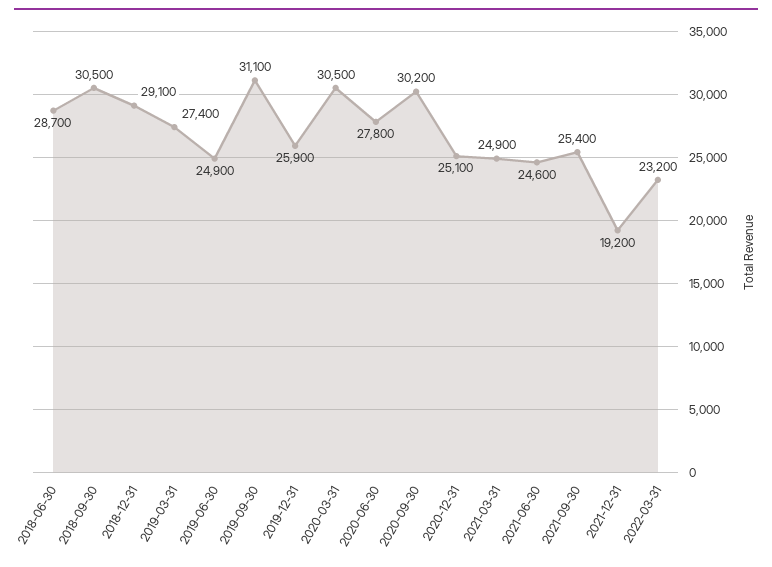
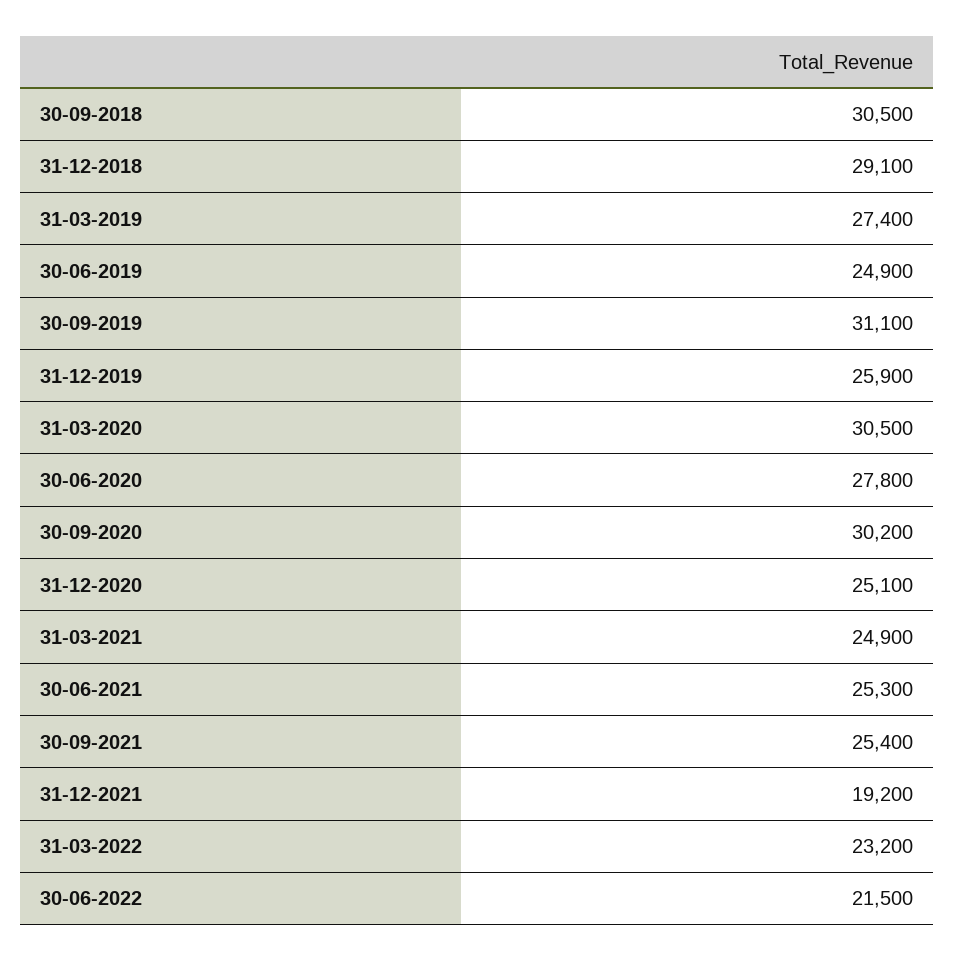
2018-06-30: 28700 -> none
2021-06-30: 24600 -> 25300
30-06-2022: none -> 21500

